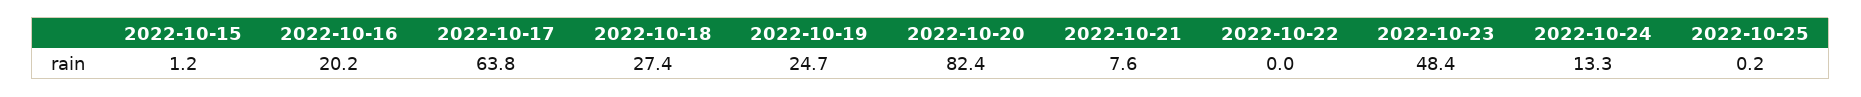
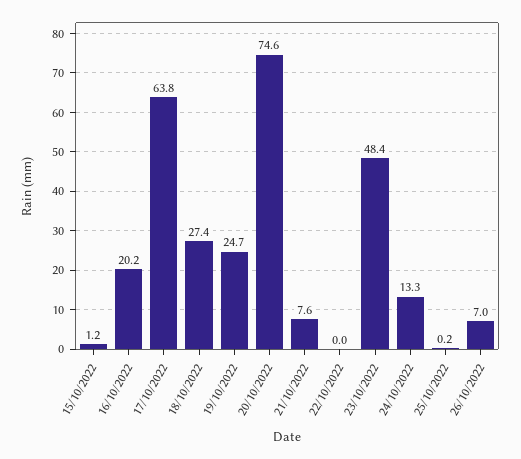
2022-10-20: 82.4 -> 74.6
26/10/2022: none -> 7

